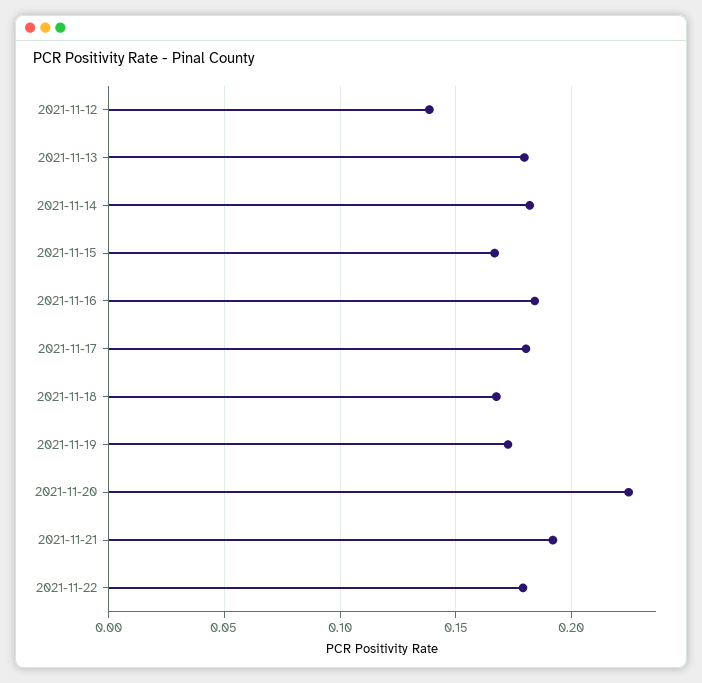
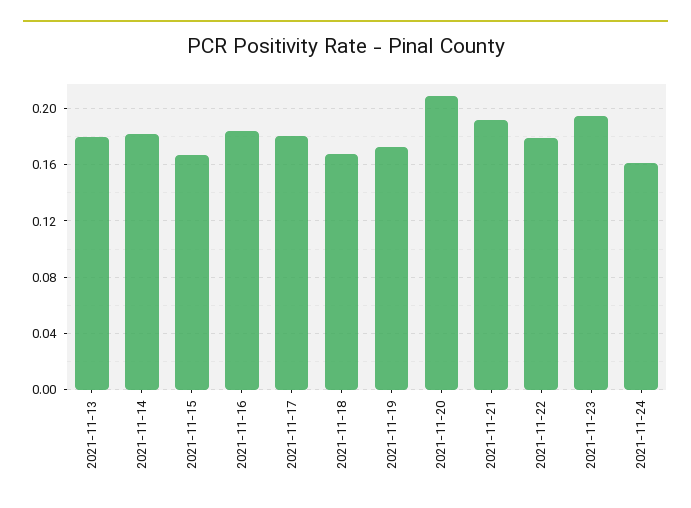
2021-11-12: 0.14 -> none
2021-11-20: 0.225 -> 0.21
2021-11-23: none -> 0.195
2021-11-24: none -> 0.16

